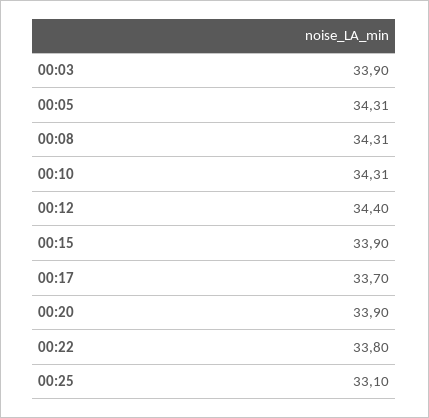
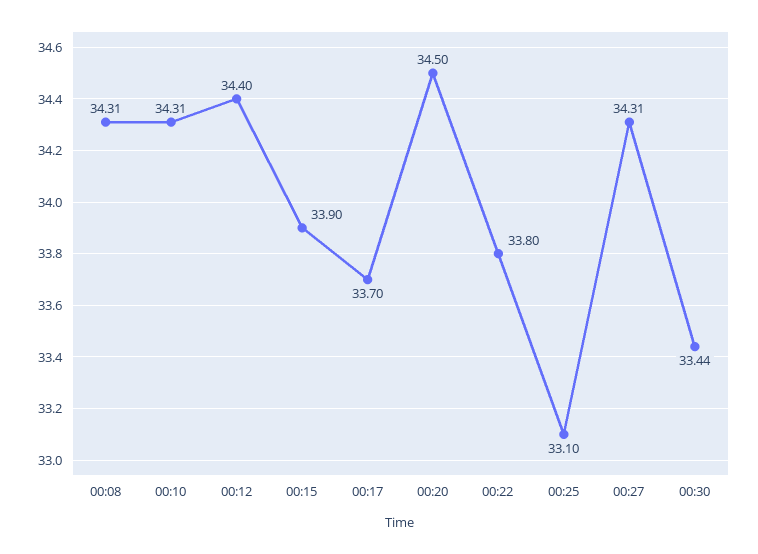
00:03: 33.9 -> none
00:05: 34.31 -> none
00:20: 33.9 -> 34.5
00:27: none -> 34.31
00:30: none -> 33.44

